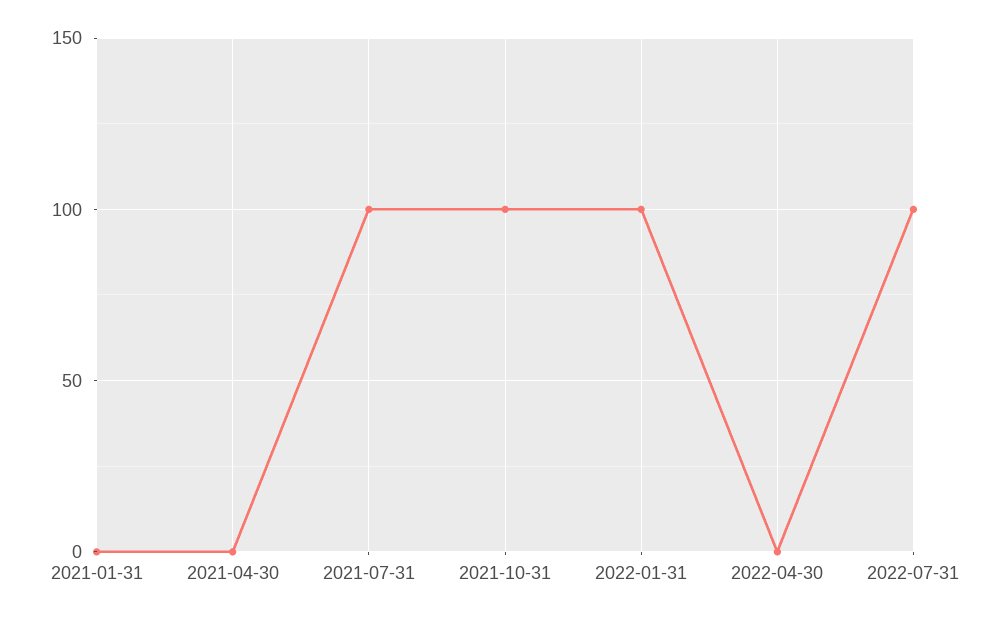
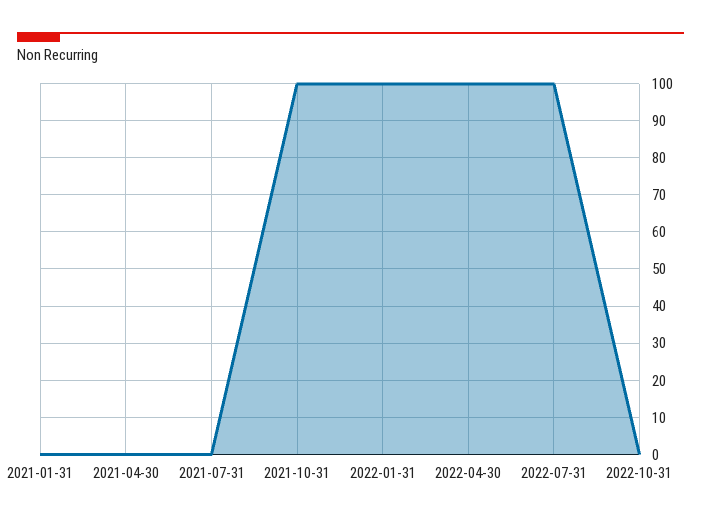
2021-07-31: 100 -> 0
2022-04-30: 0 -> 100
2022-10-31: none -> 0

